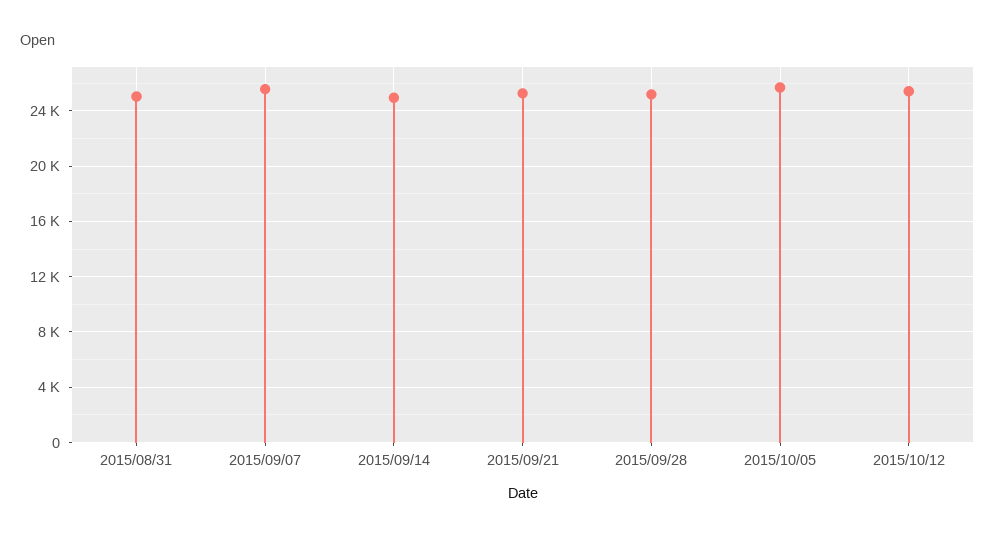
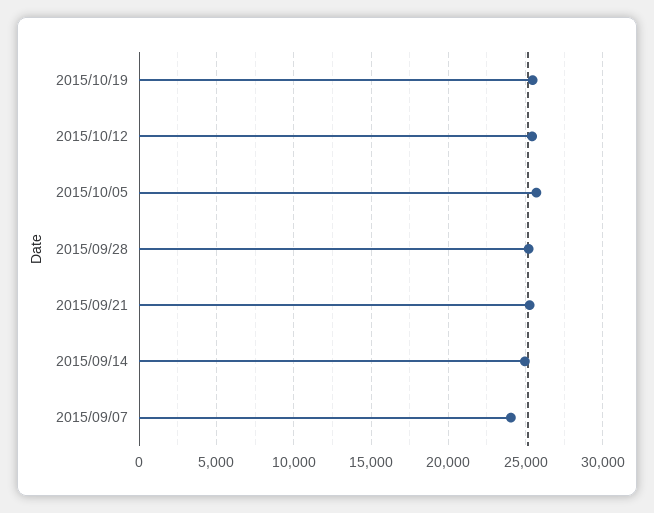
2015/08/31: 25000 -> none
2015/09/07: 25500 -> 24000
2015/10/19: none -> 25500

